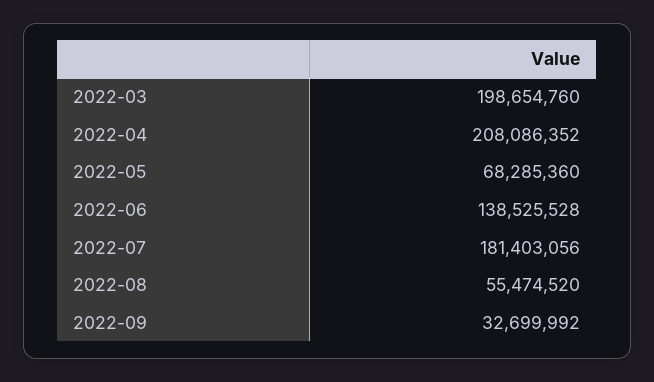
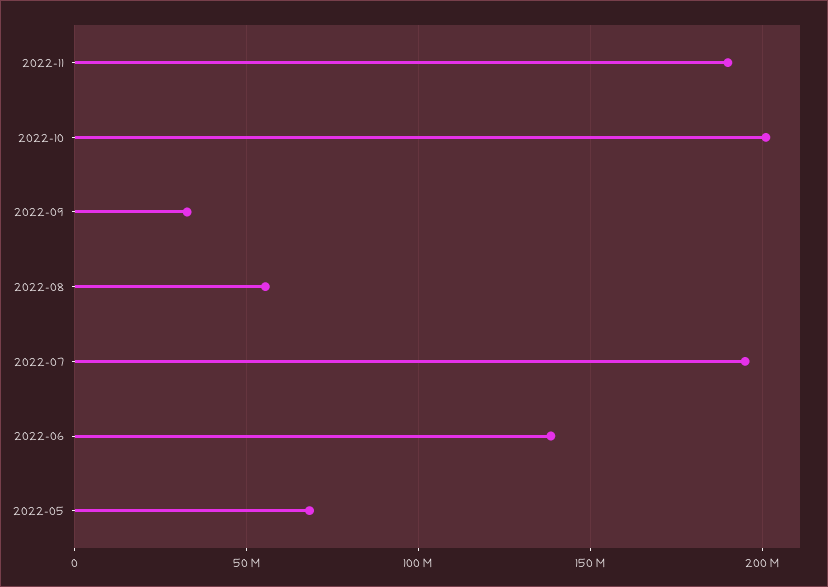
2022-03: 198654760 -> none
2022-04: 208086352 -> none
2022-07: 181403056 -> 195000000
2022-11: none -> 190000000
2022-10: none -> 200000000

